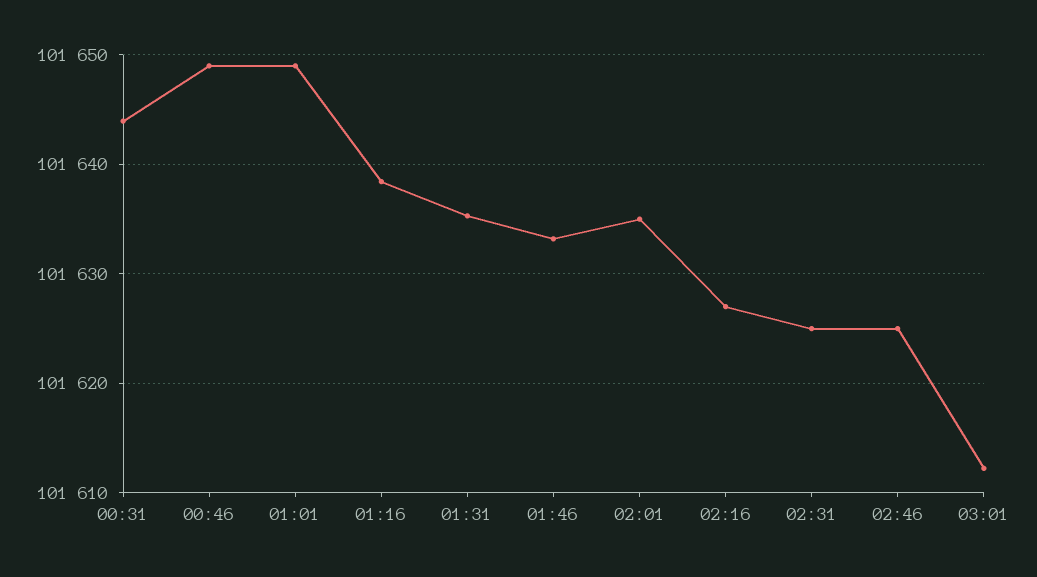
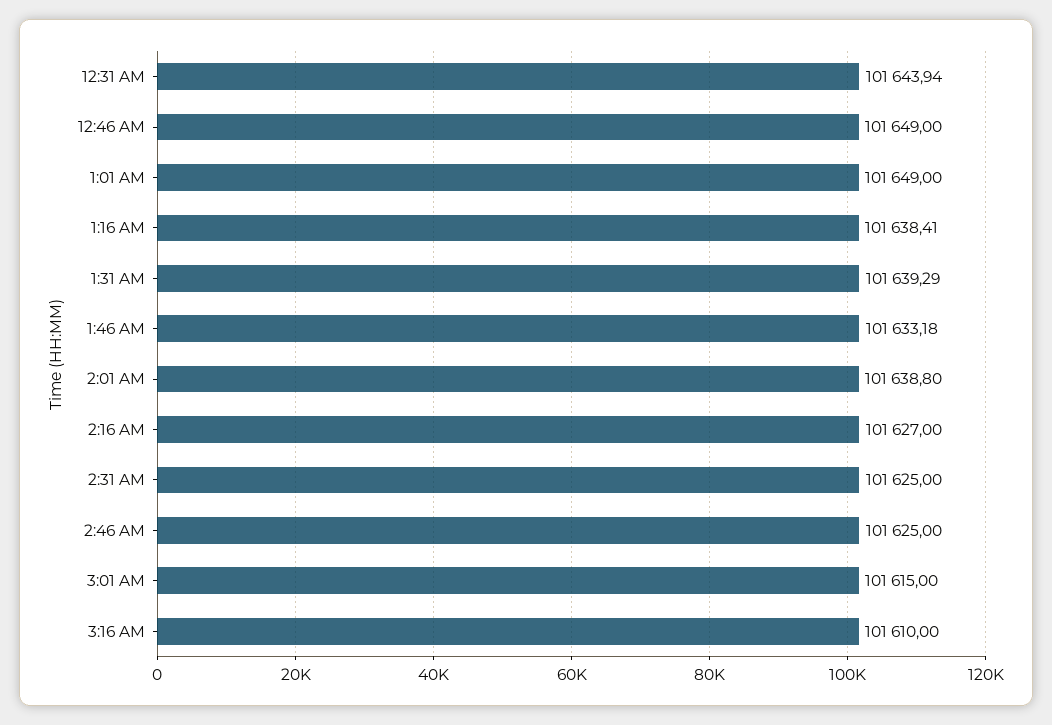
01:31: 101635 -> 101639.29
02:01: 101635 -> 101638.8
03:01: 101612 -> 101615
3:16 AM: none -> 101610

